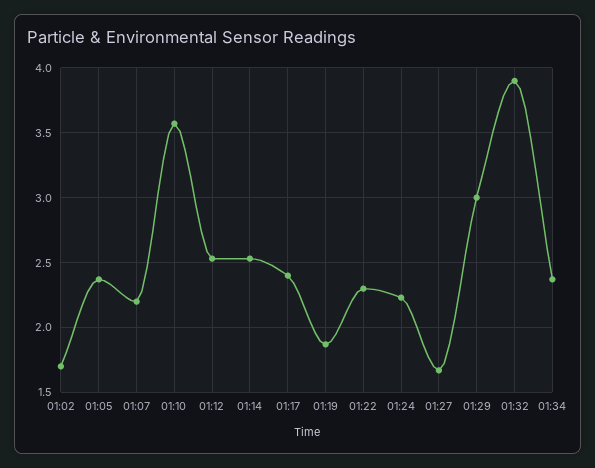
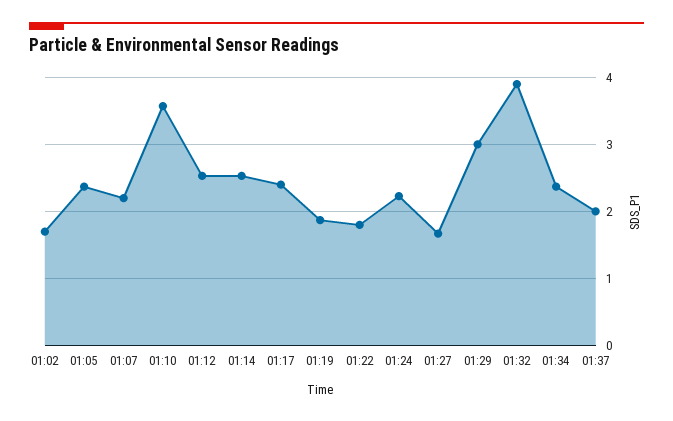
01:22: 2.3 -> 1.8
01:37: none -> 2

